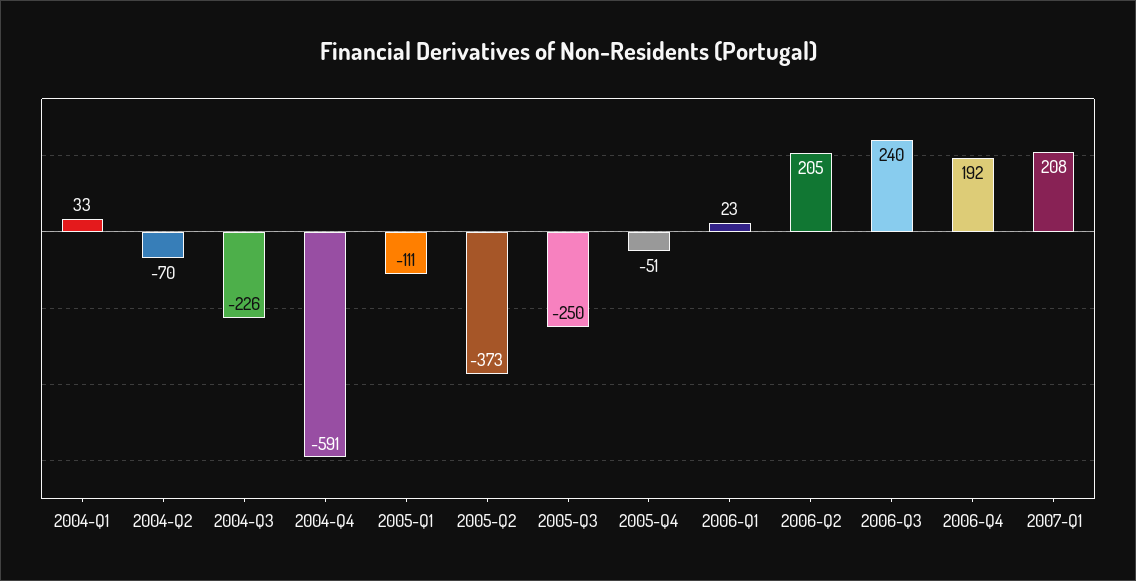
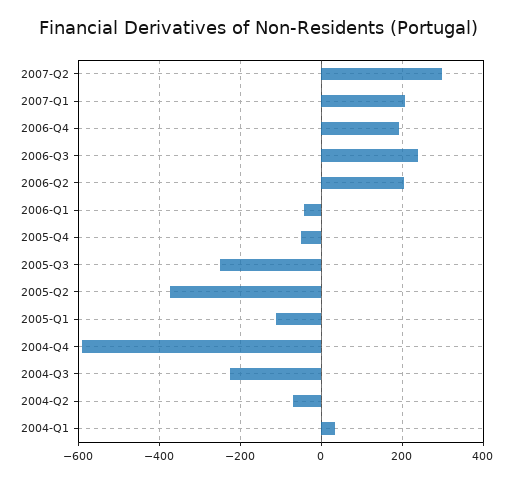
2006-Q1: 23 -> -40
2007-Q2: none -> 300

